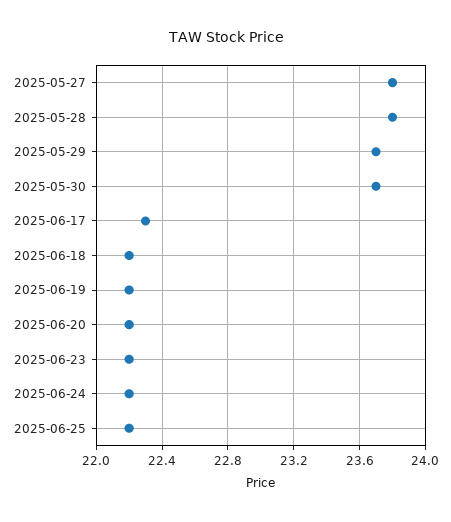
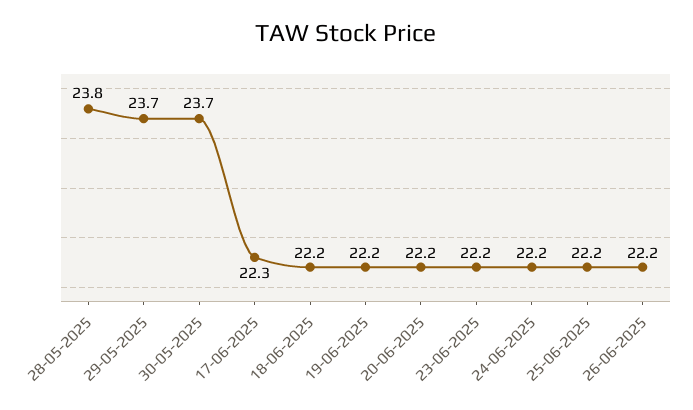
2025-05-27: 23.8 -> none
26-06-2025: none -> 22.2

